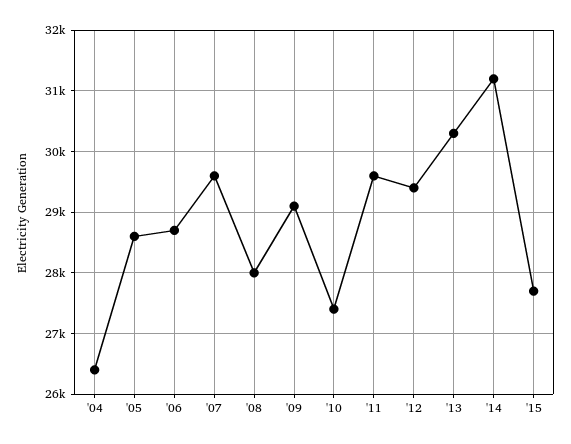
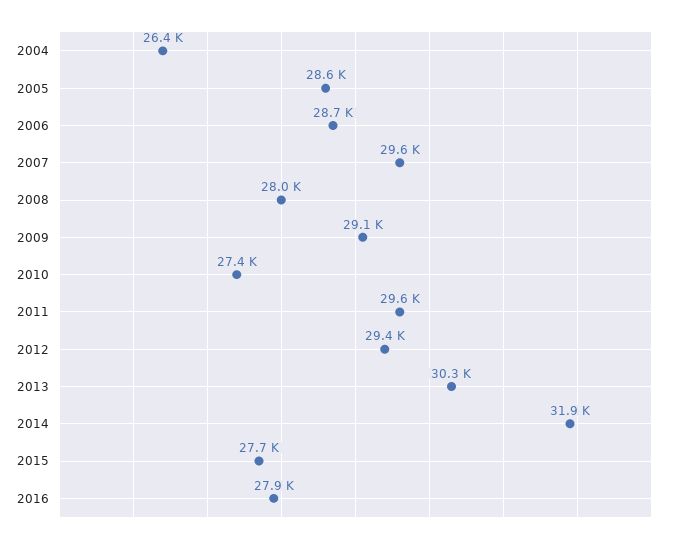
'14: 31200 -> 31900
2016: none -> 27900

